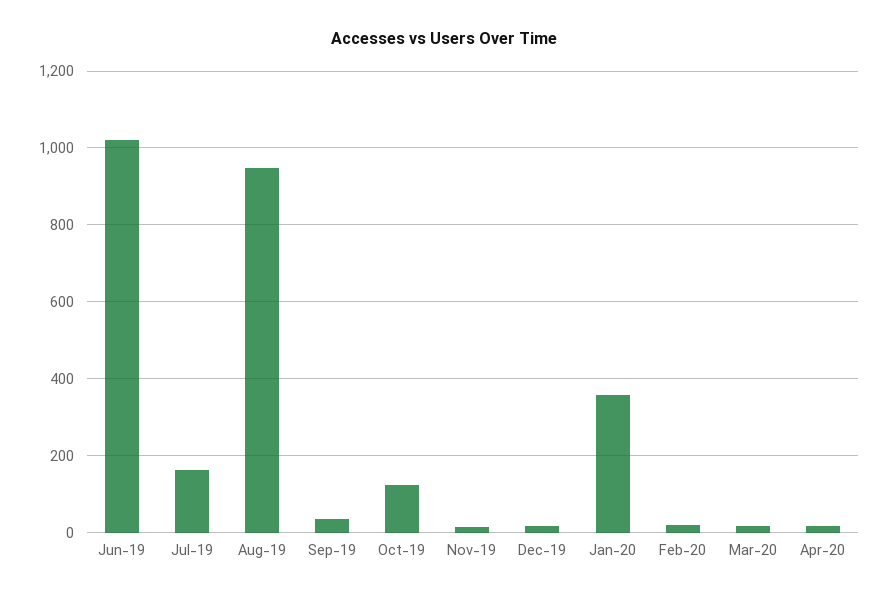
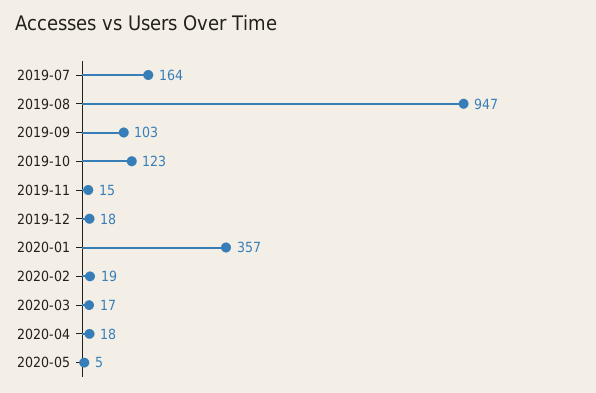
Jun-19: 1020 -> none
Sep-19: 40 -> 103
2020-05: none -> 5

